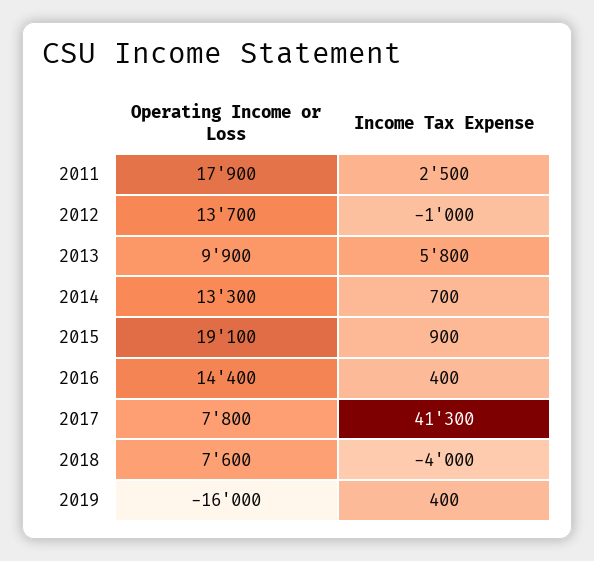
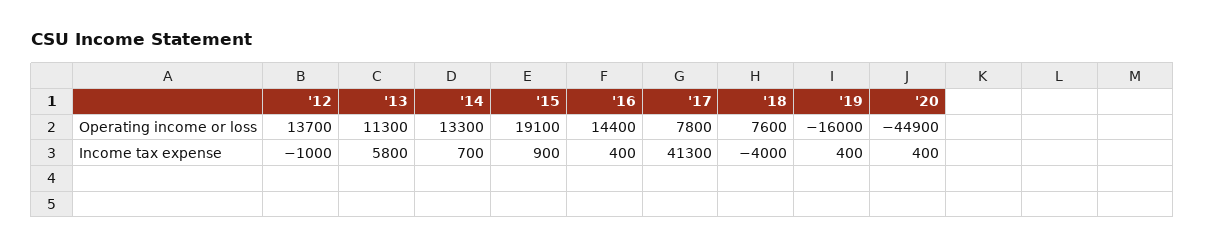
Operating Income or Loss, 2011: 17900 -> none
Income Tax Expense, 2011: 2500 -> none
Operating Income or Loss, 2013: 9900 -> 11300
Operating Income or Loss, '20: none -> -44900
Income Tax Expense, '20: none -> 400

